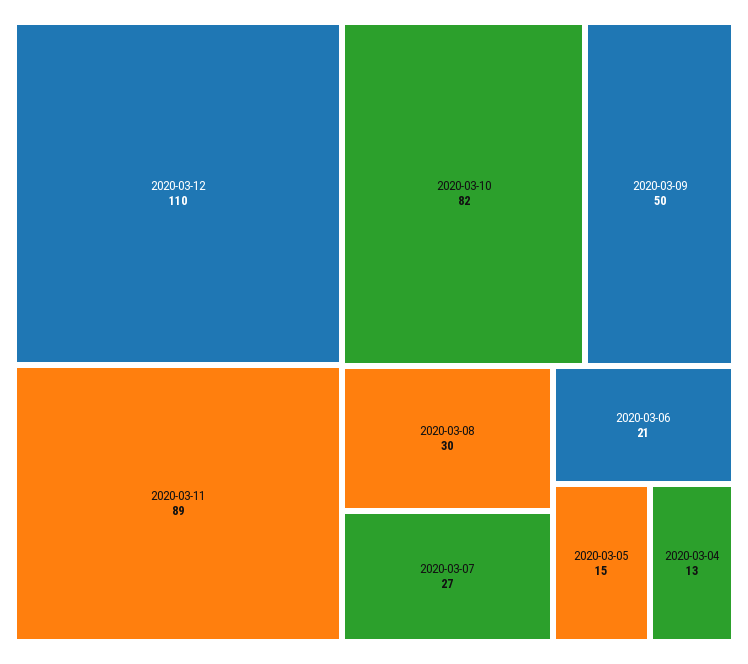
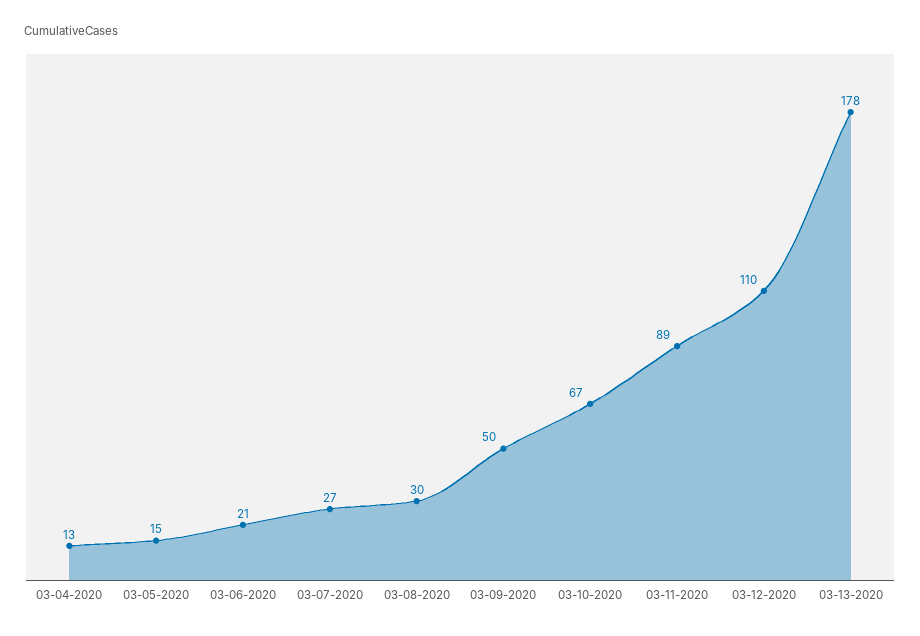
2020-03-10: 82 -> 67
03-13-2020: none -> 178

